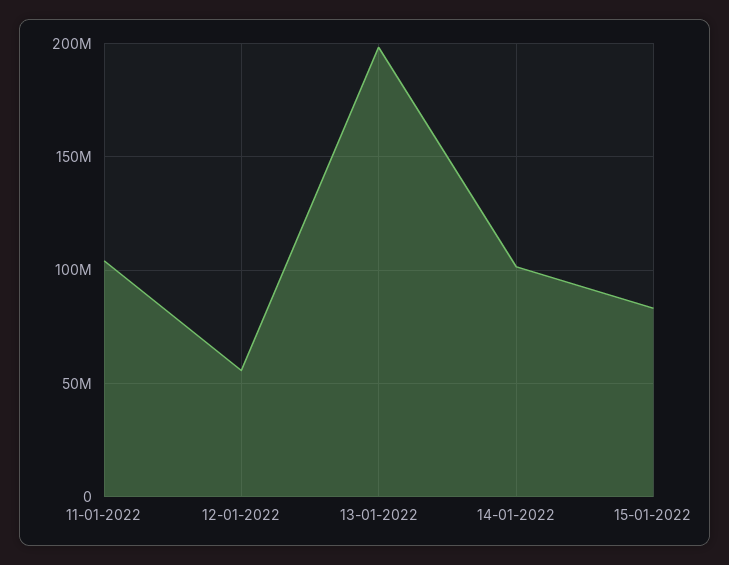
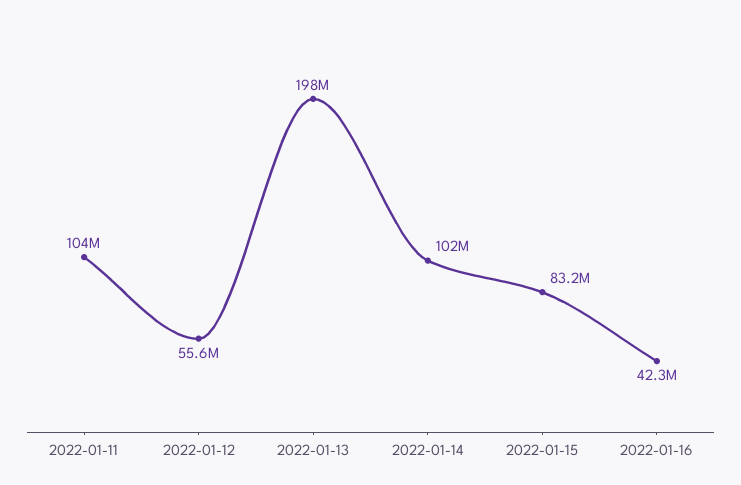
2022-01-16: none -> 42300000

